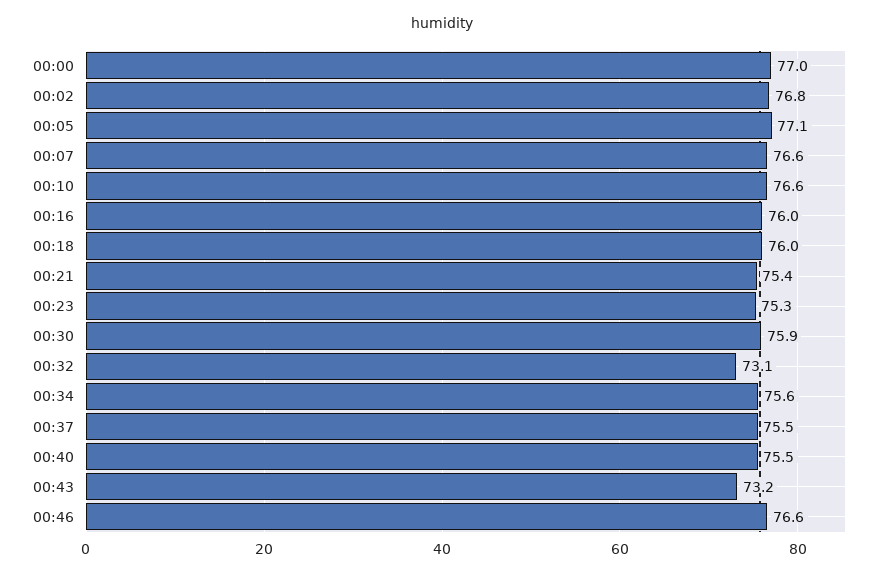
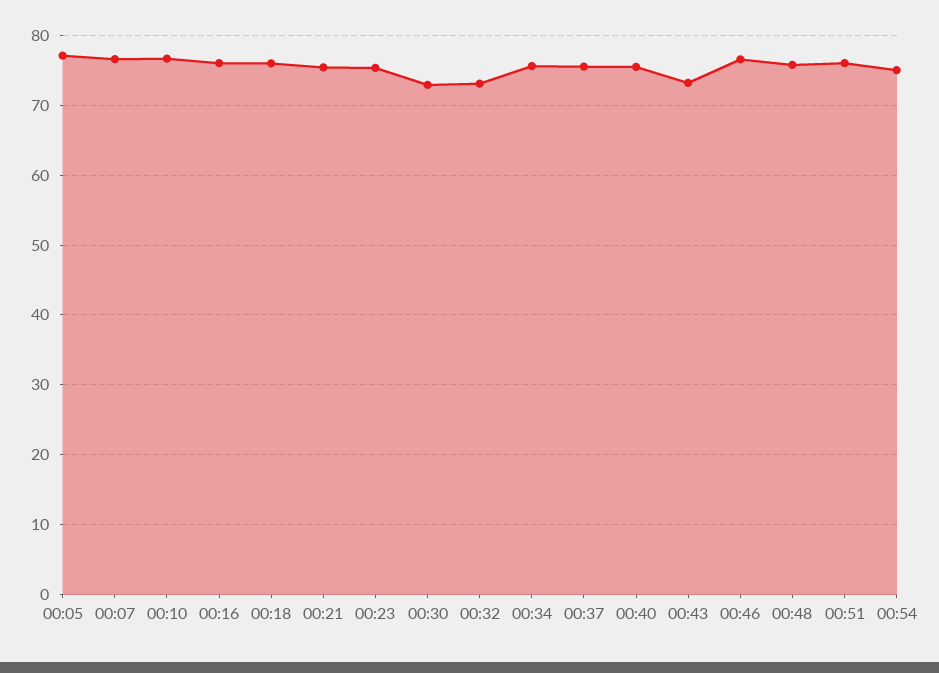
00:00: 77 -> none
00:02: 76.8 -> none
00:30: 75.9 -> 73
00:48: none -> 76
00:51: none -> 76
00:54: none -> 75

